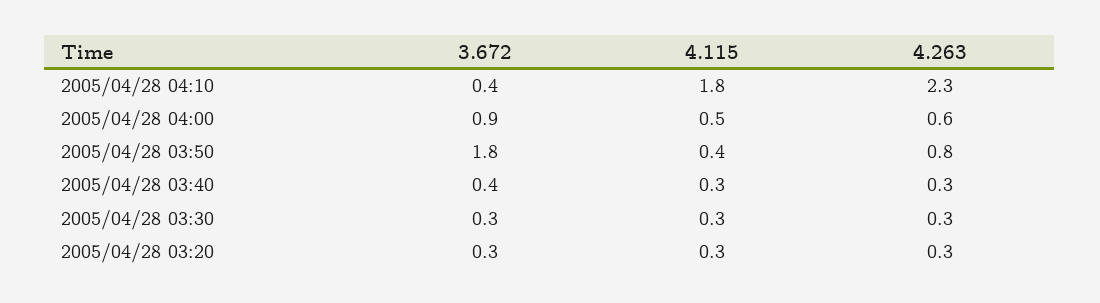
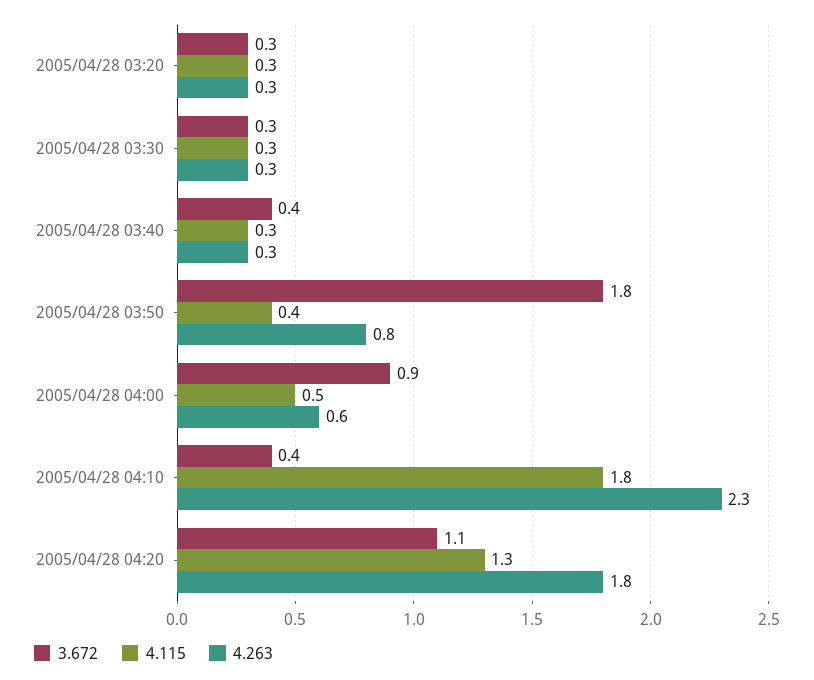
3.672, 2005/04/28 04:20: none -> 1.1
4.115, 2005/04/28 04:20: none -> 1.3
4.263, 2005/04/28 04:20: none -> 1.8

